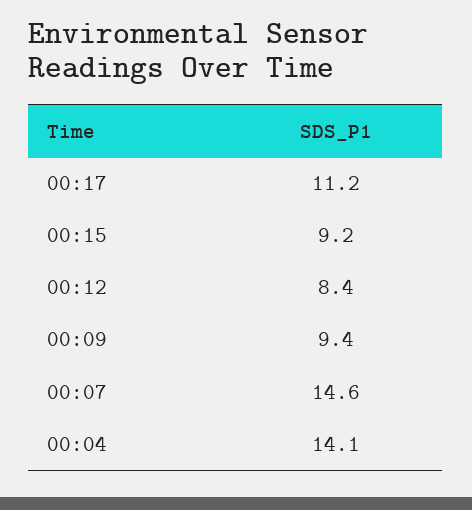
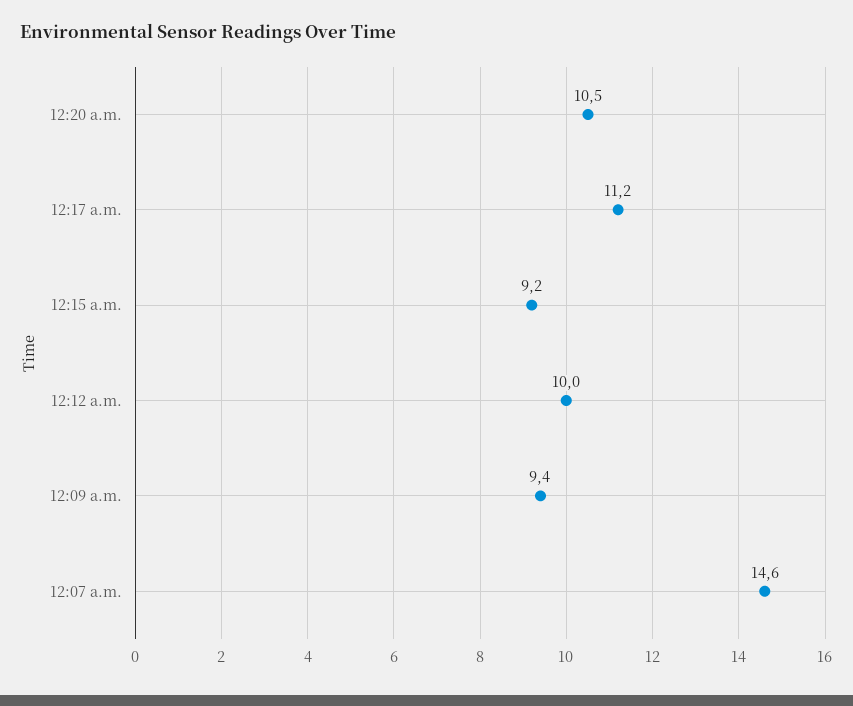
00:12: 8.4 -> 10
00:04: 14.1 -> none
12:20 a.m.: none -> 10.5

